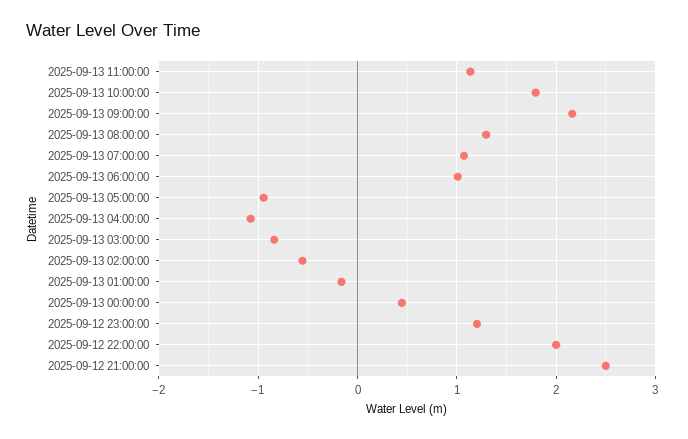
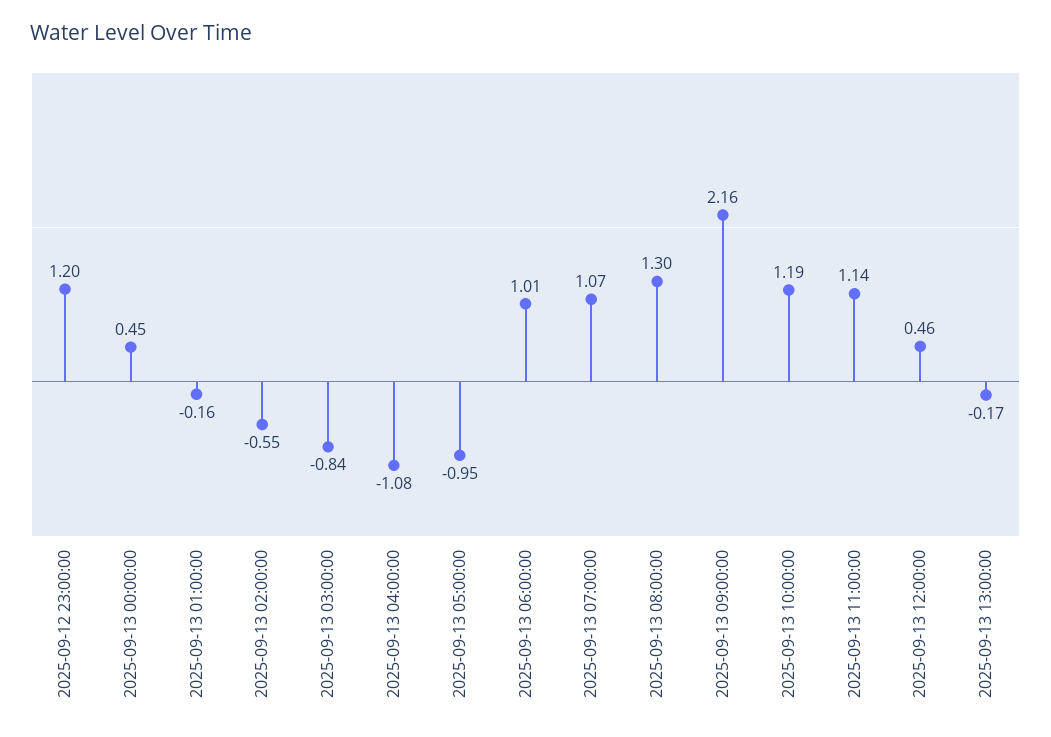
2025-09-13 10:00:00: 1.8 -> 1.19
2025-09-12 22:00:00: 2 -> none
2025-09-12 21:00:00: 2.5 -> none
2025-09-13 12:00:00: none -> 0.46
2025-09-13 13:00:00: none -> -0.17

